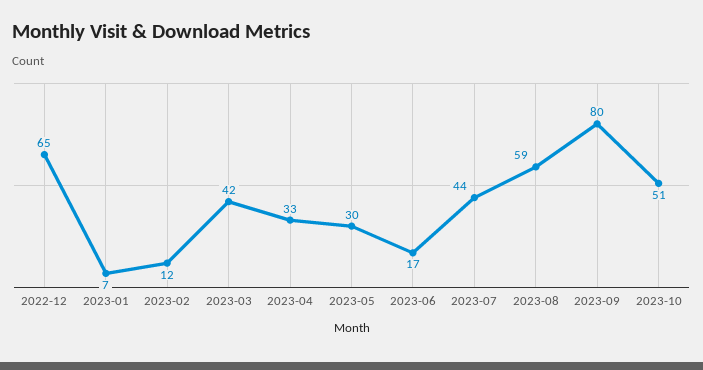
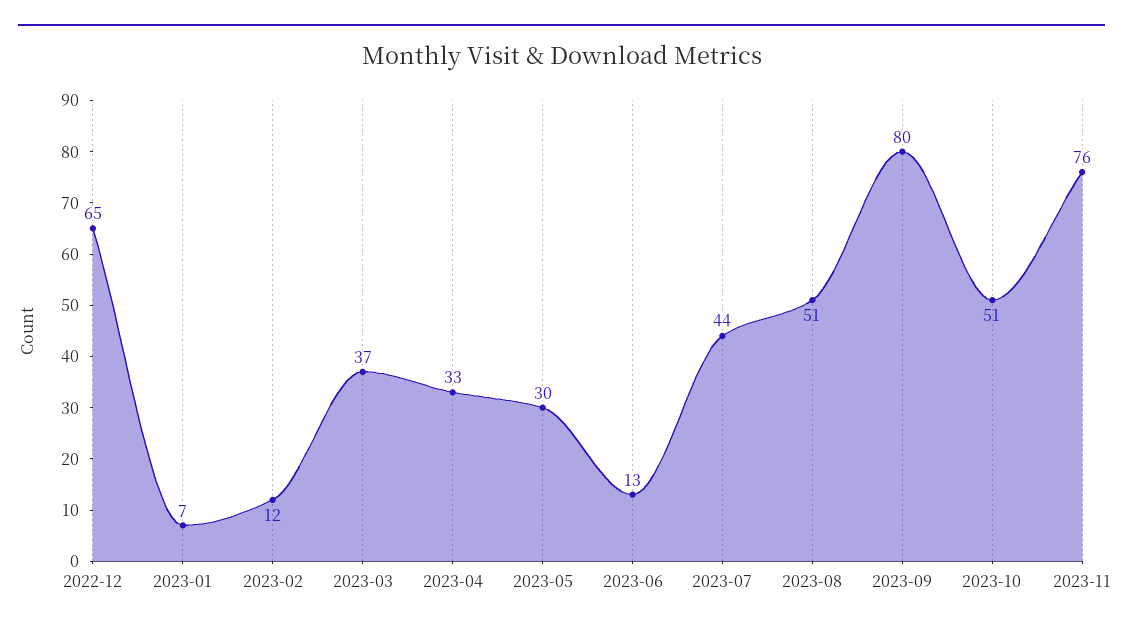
2023-03: 42 -> 37
2023-06: 17 -> 13
2023-08: 59 -> 51
2023-11: none -> 76

